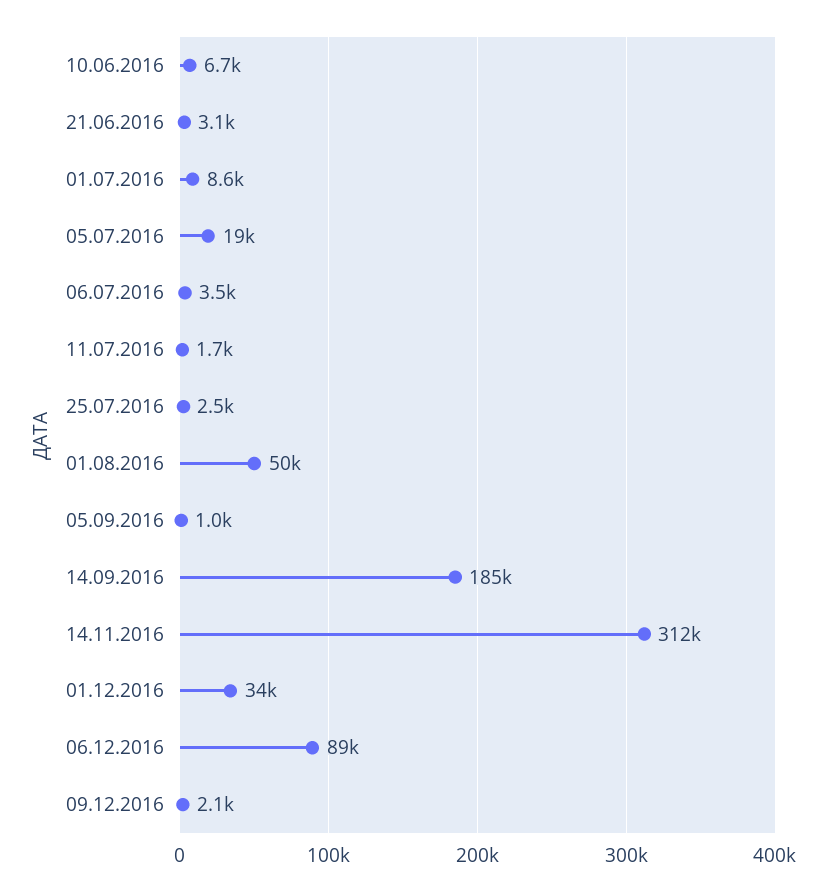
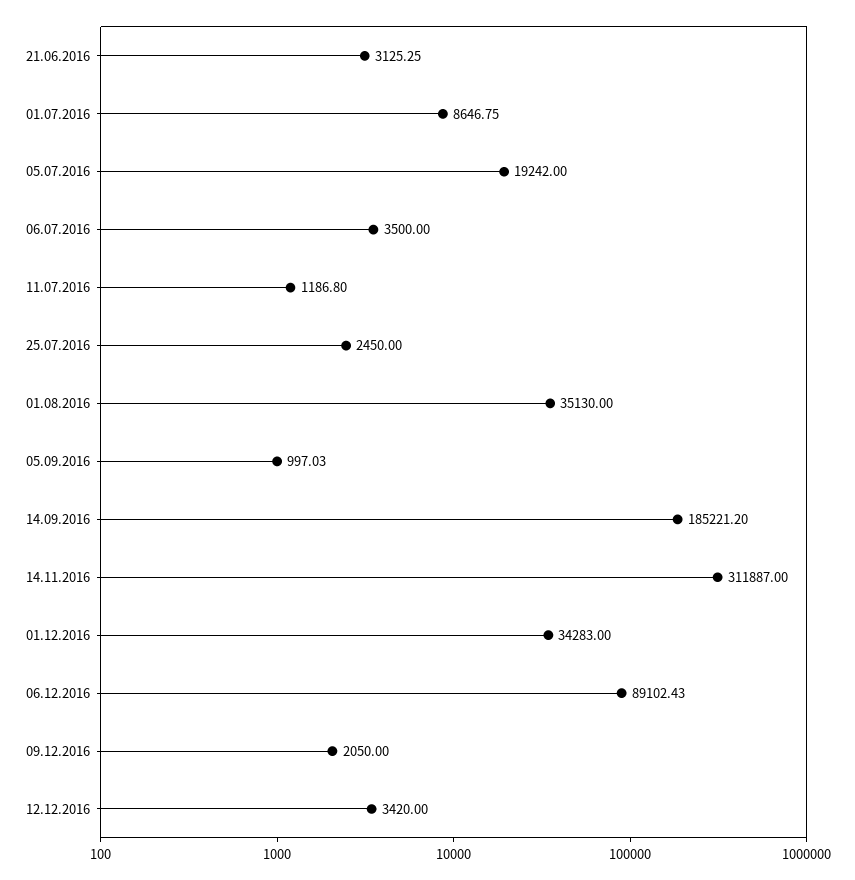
10.06.2016: 6700 -> none
11.07.2016: 1700 -> 1186.8
01.08.2016: 50000 -> 35130
12.12.2016: none -> 3420

